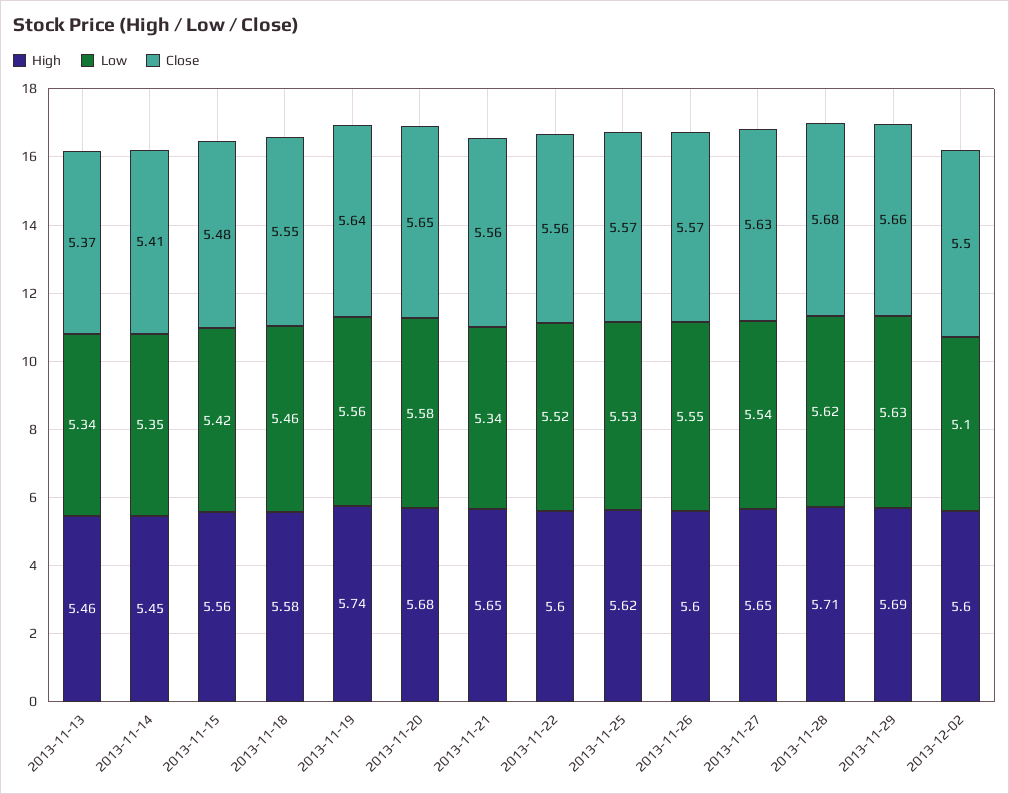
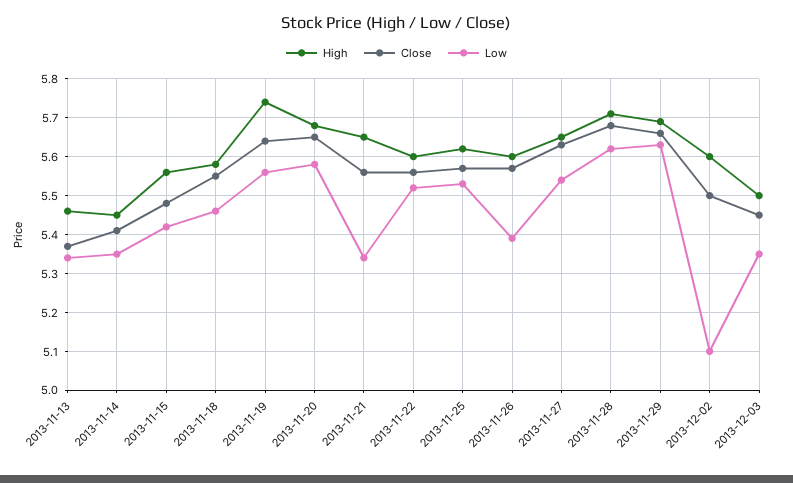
Low, 2013-11-26: 5.55 -> 5.4
High, 2013-12-03: none -> 5.5
Close, 2013-12-03: none -> 5.45
Low, 2013-12-03: none -> 5.35

